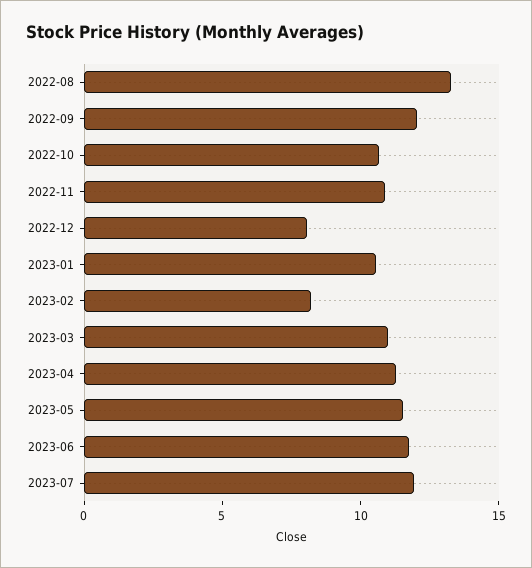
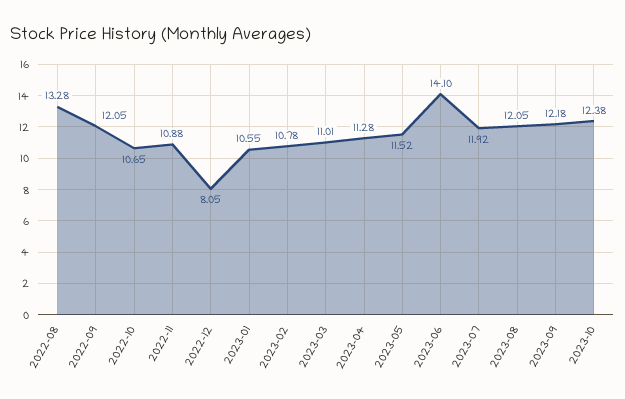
2023-02: 8 -> 10.78
2023-06: 12 -> 14.1
2023-08: none -> 12.05
2023-09: none -> 12.18
2023-10: none -> 12.38

